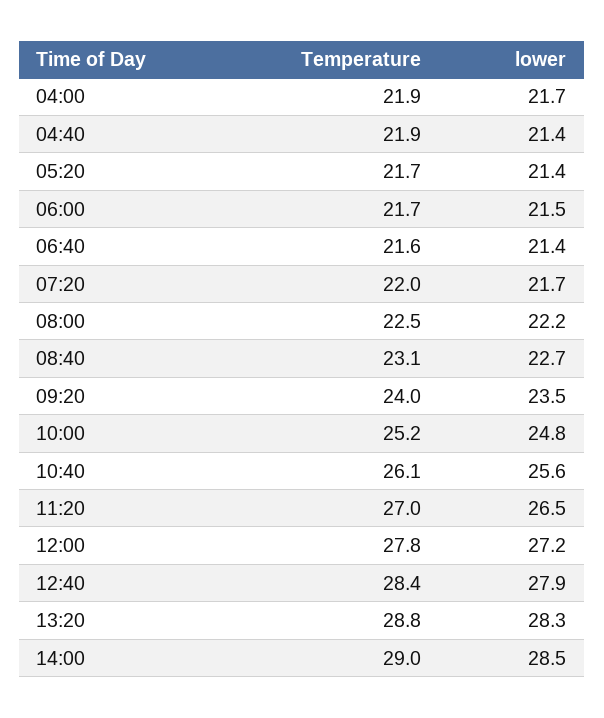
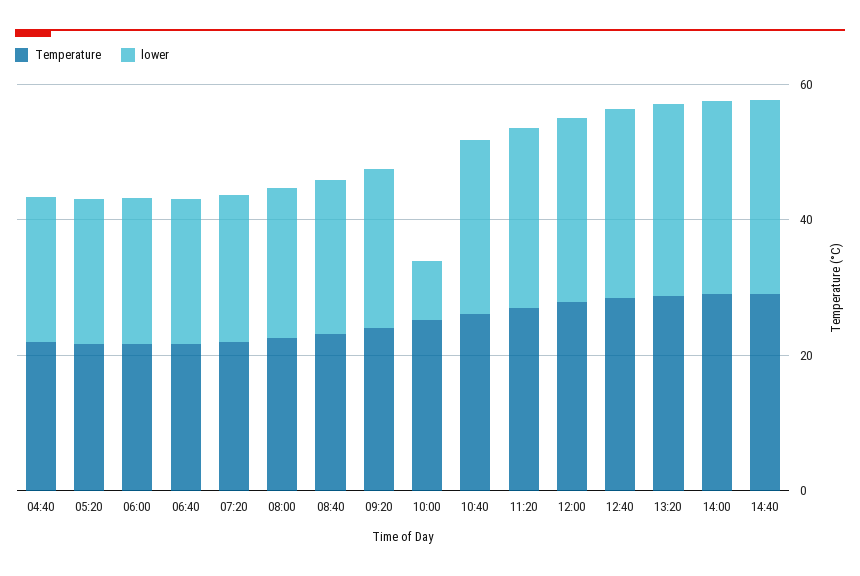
Temperature, 04:00: 21.9 -> none
lower, 04:00: 21.7 -> none
lower, 10:00: 24.8 -> 10
Temperature, 14:40: none -> 30
lower, 14:40: none -> 30

